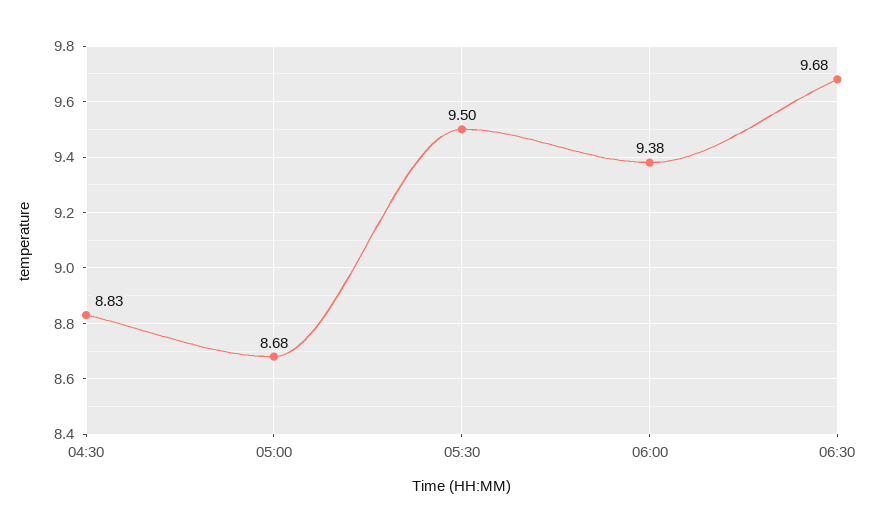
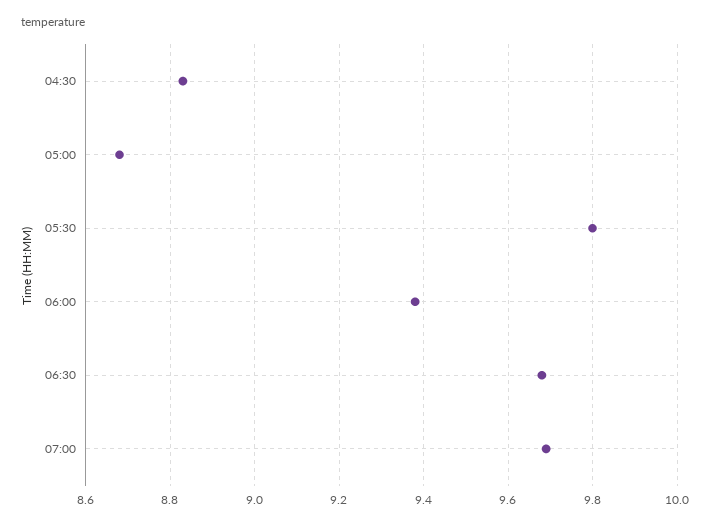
05:30: 9.5 -> 9.8
07:00: none -> 9.7

